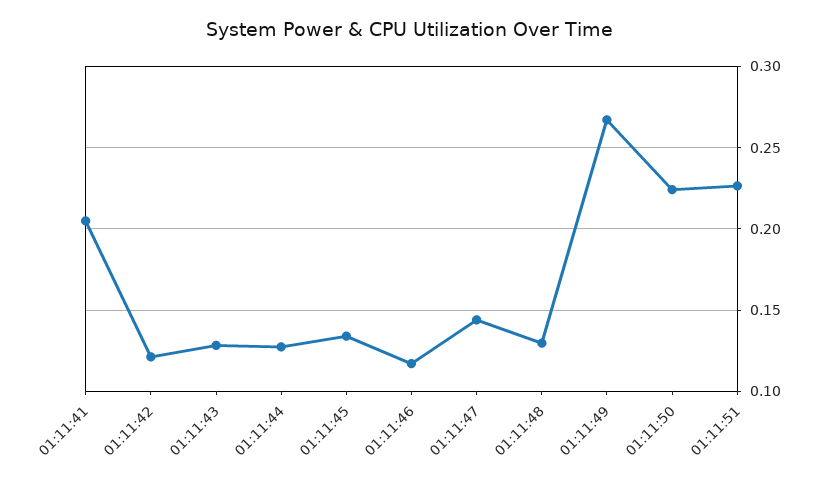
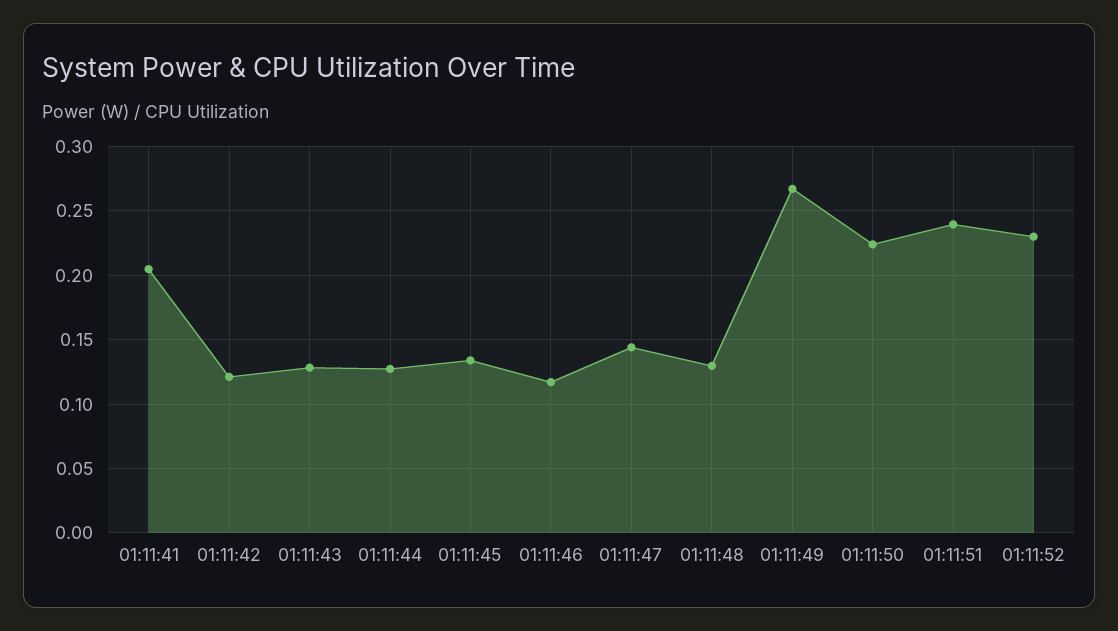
01:11:51: 0.225 -> 0.24
01:11:52: none -> 0.23

